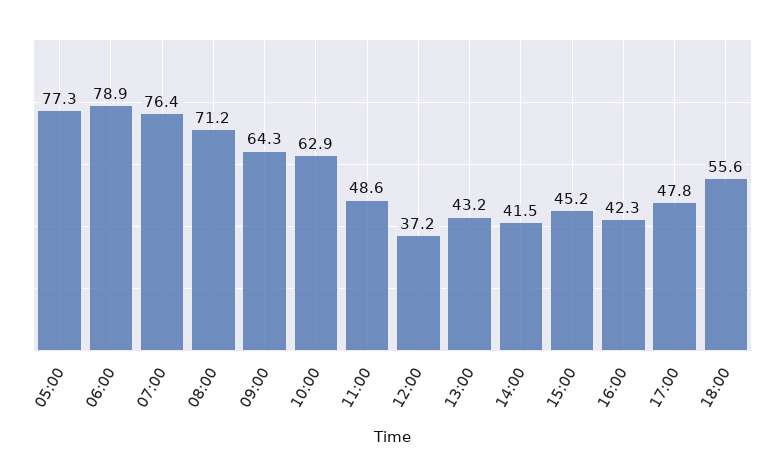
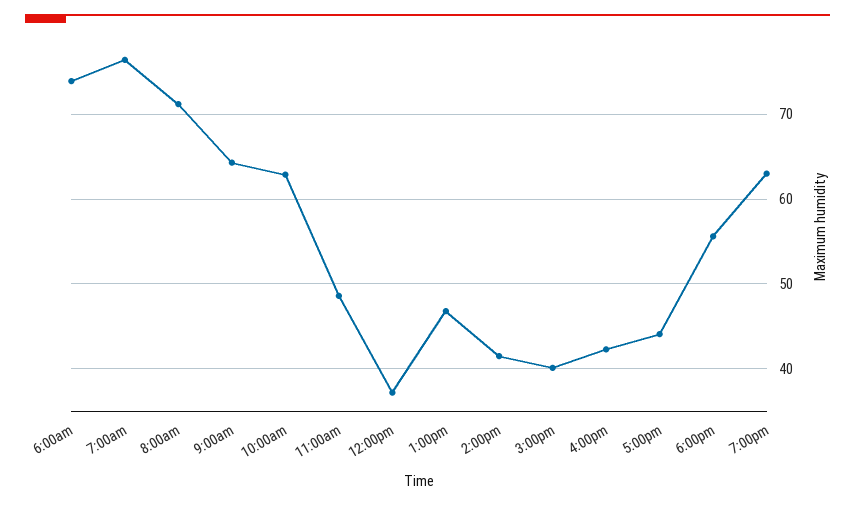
05:00: 77.3 -> none
06:00: 78.9 -> 74
13:00: 43.2 -> 47
15:00: 45.2 -> 40
17:00: 47.8 -> 44
7:00pm: none -> 63

